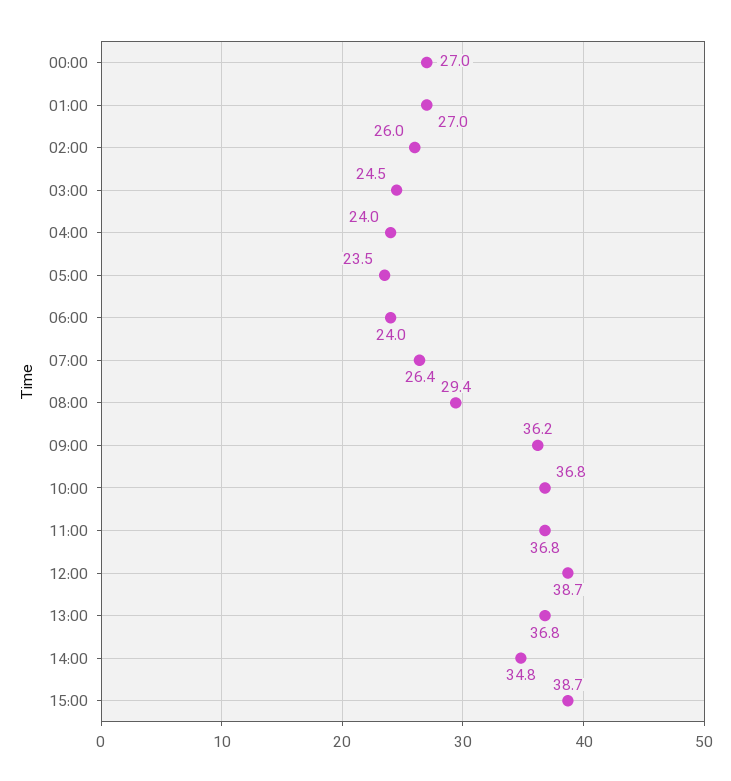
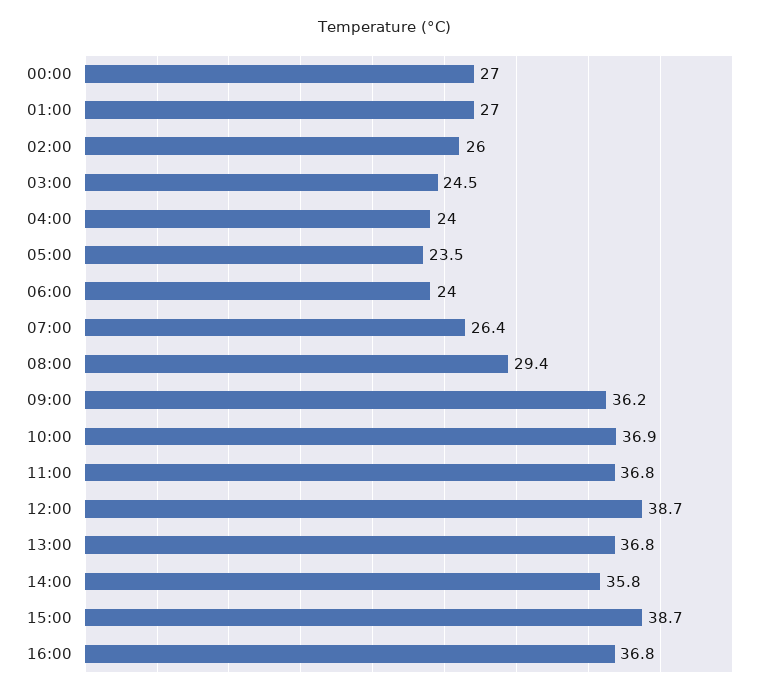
10:00: 36.8 -> 36.9
14:00: 34.8 -> 35.8
16:00: none -> 36.8

